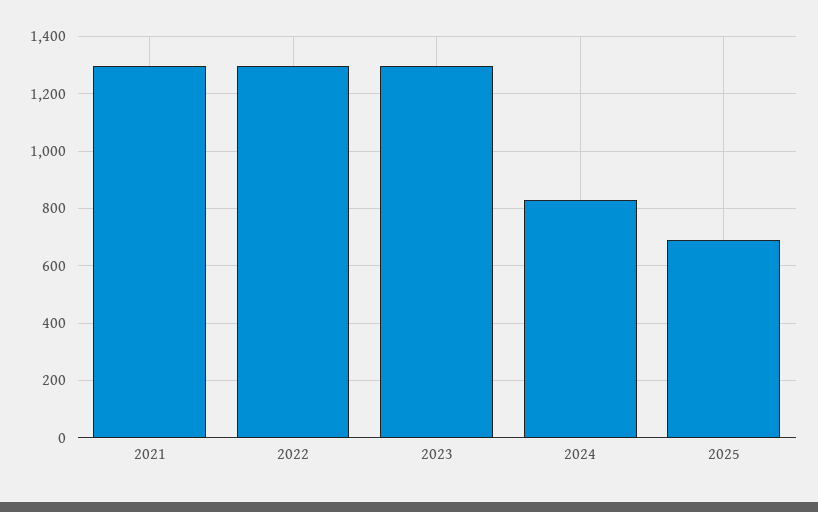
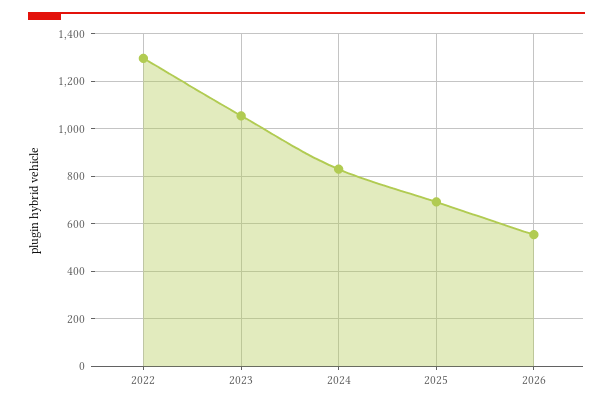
2021: 1300 -> none
2023: 1300 -> 1050
2026: none -> 550

